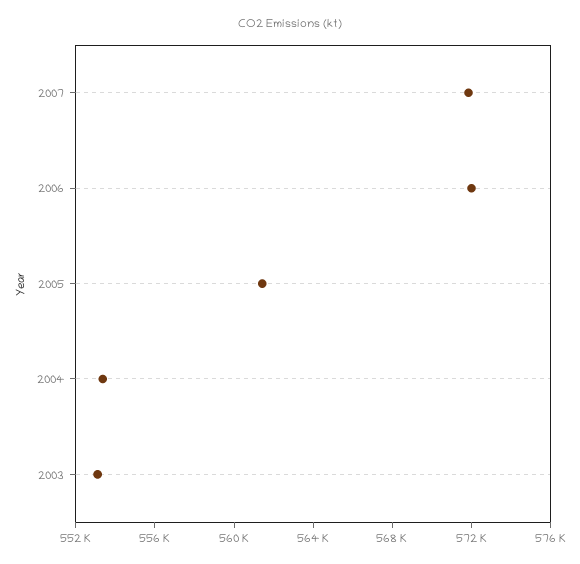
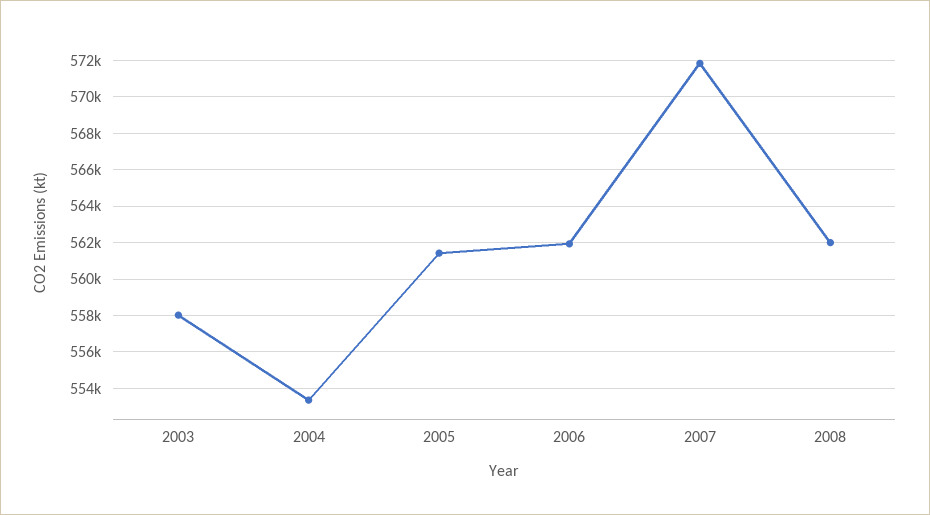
2006: 572000 -> 562000
2003: 553000 -> 558000
2008: none -> 562000

